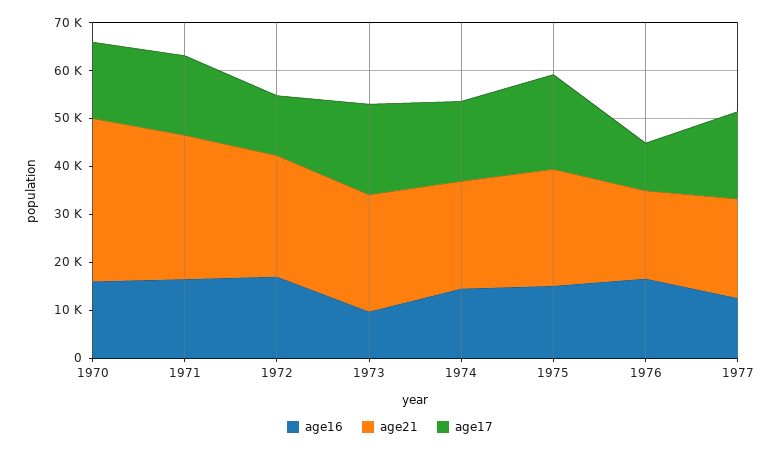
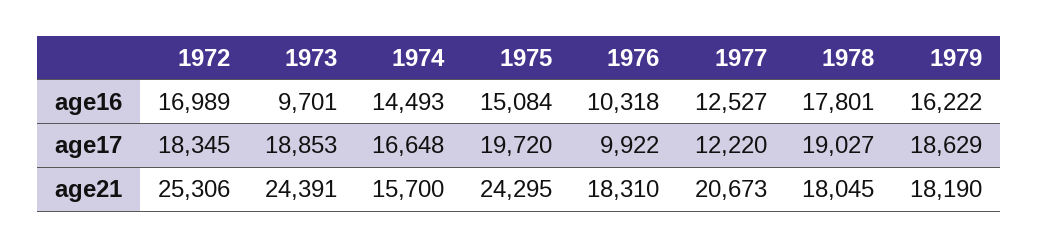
age16, 1970: 16000 -> none
age21, 1970: 34000 -> none
age17, 1970: 16000 -> none
age16, 1971: 16000 -> none
age21, 1971: 30000 -> none
age17, 1971: 16000 -> none
age17, 1972: 12000 -> 18345
age21, 1974: 22000 -> 15700
age16, 1976: 16000 -> 10318
age17, 1977: 18000 -> 12220
age16, 1978: none -> 17801
age16, 1979: none -> 16222
age17, 1978: none -> 19027
age17, 1979: none -> 18629
age21, 1978: none -> 18045
age21, 1979: none -> 18190

